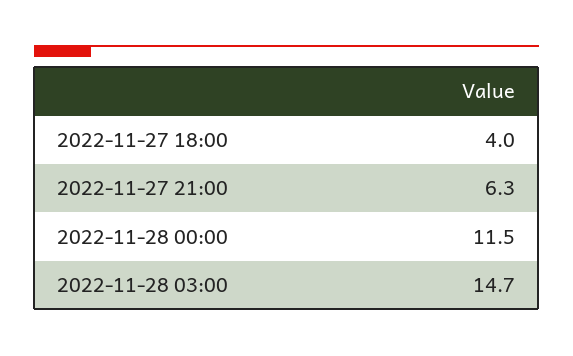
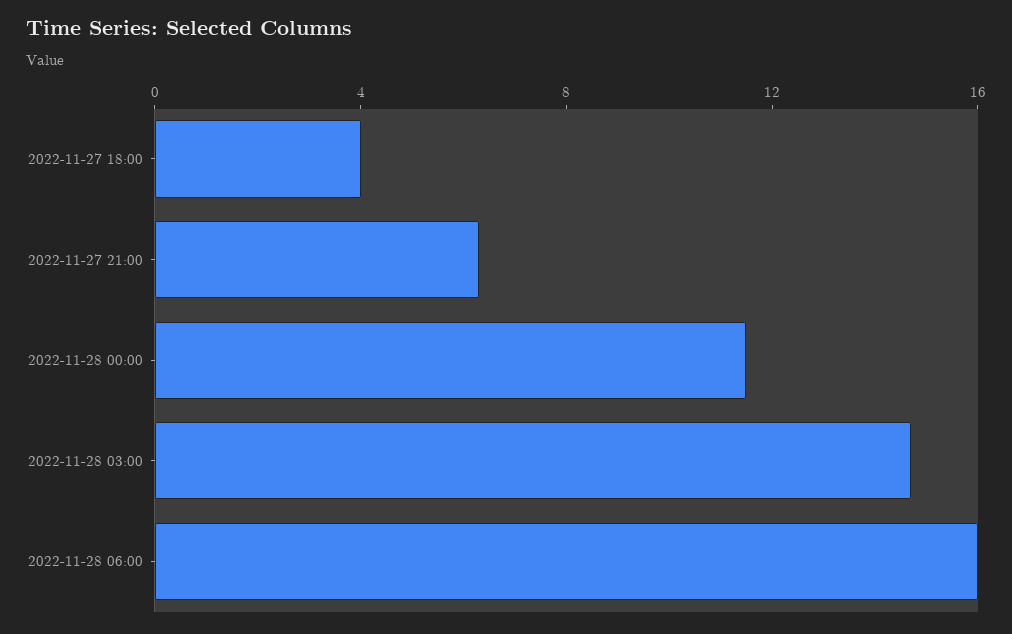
2022-11-28 06:00: none -> 16

